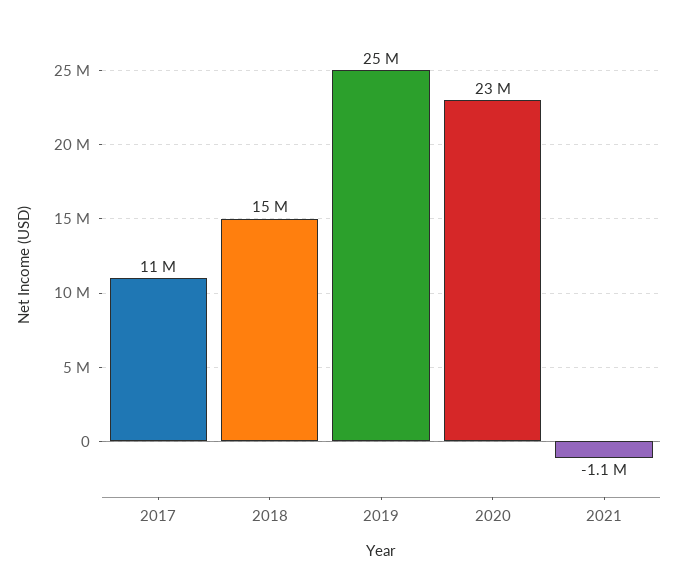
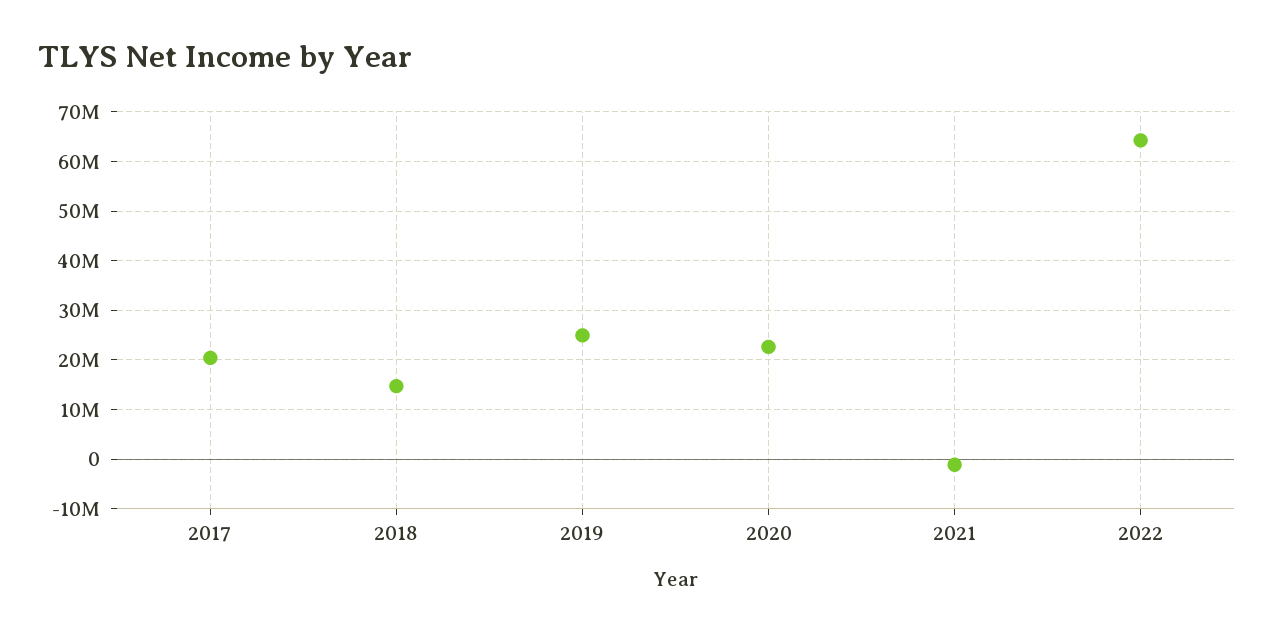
2017: 11000000 -> 20000000
2022: none -> 64000000

